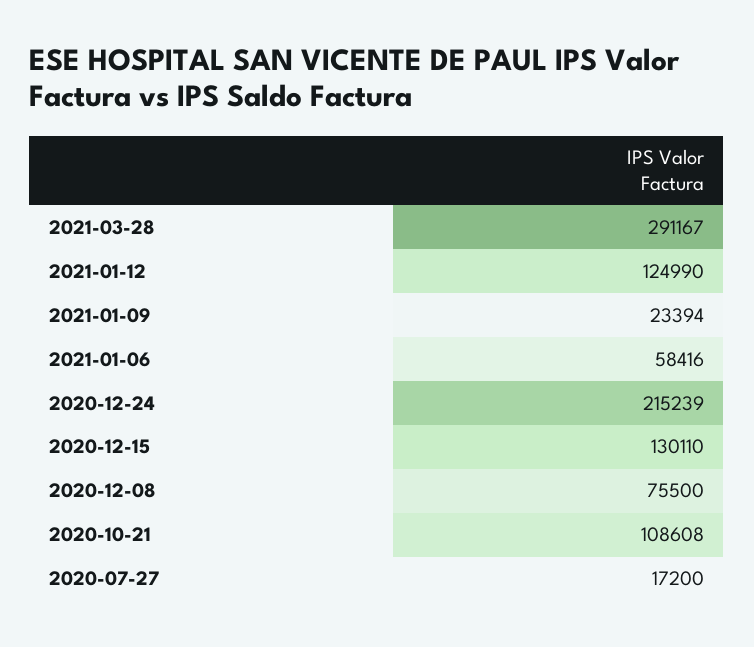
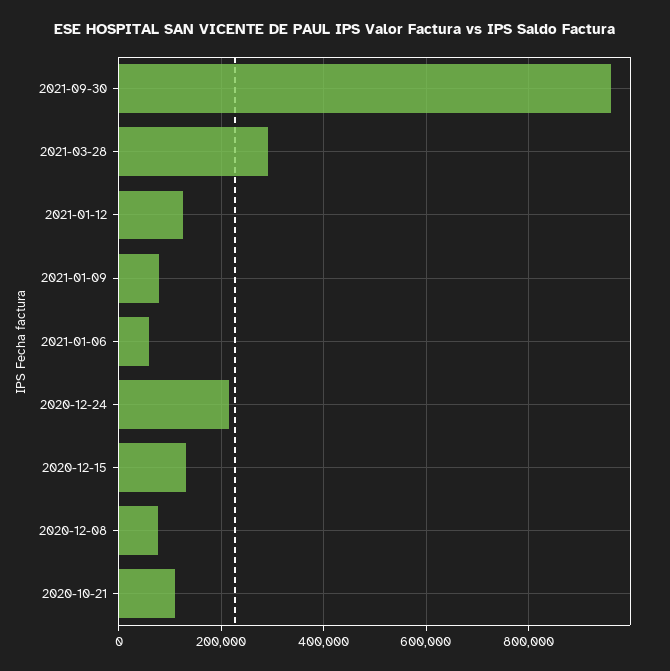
2021-01-09: 23394 -> 80000
2020-07-27: 17200 -> none
2021-09-30: none -> 960000

